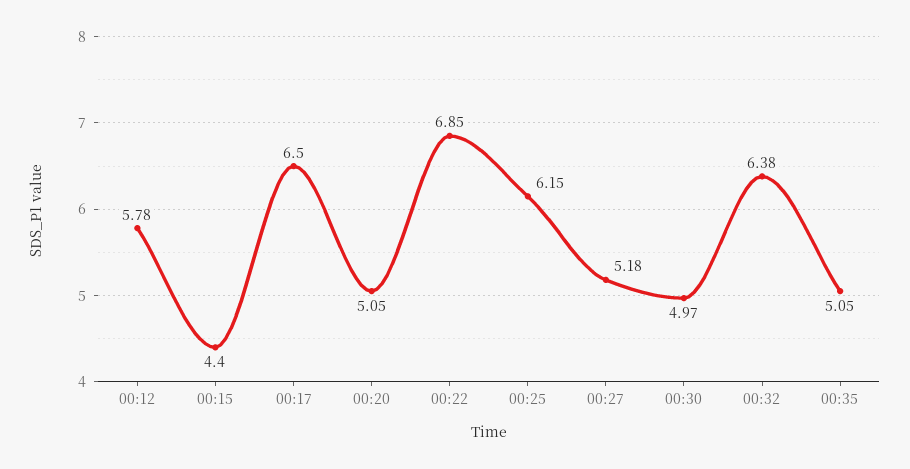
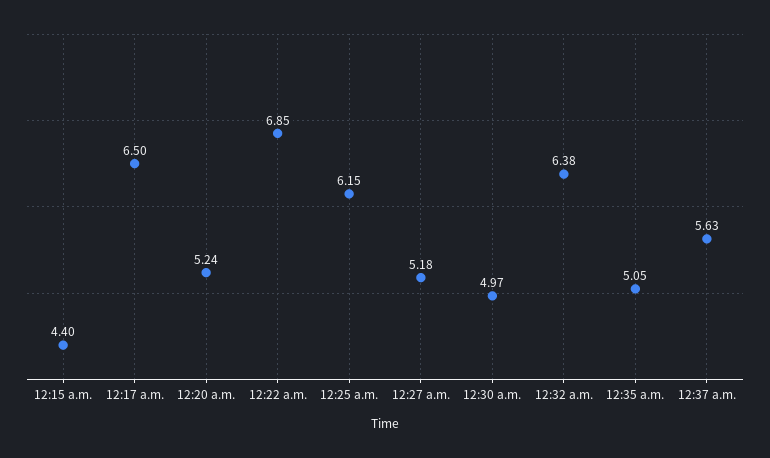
00:12: 5.78 -> none
00:20: 5.05 -> 5.24
12:37 a.m.: none -> 5.63

